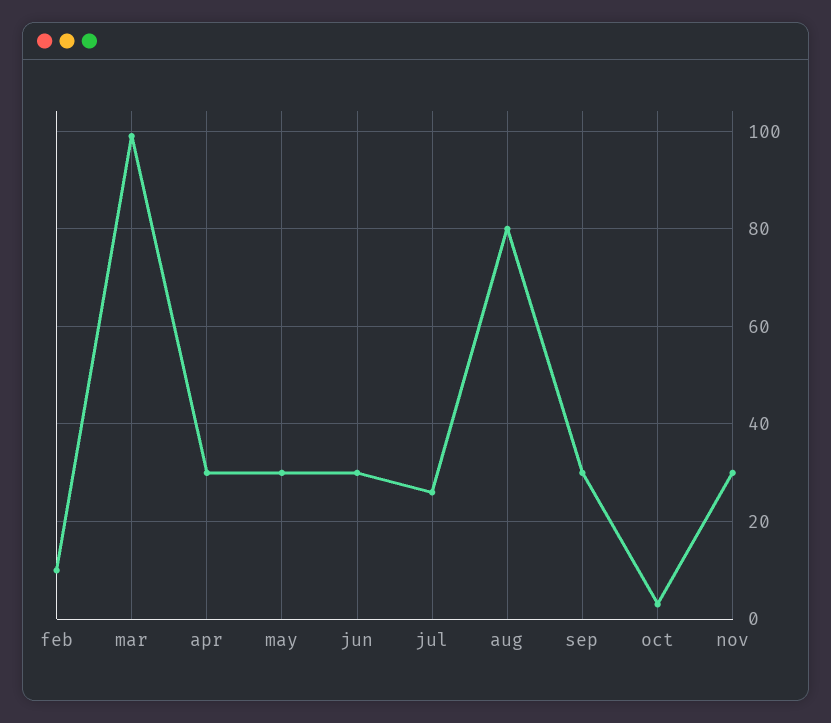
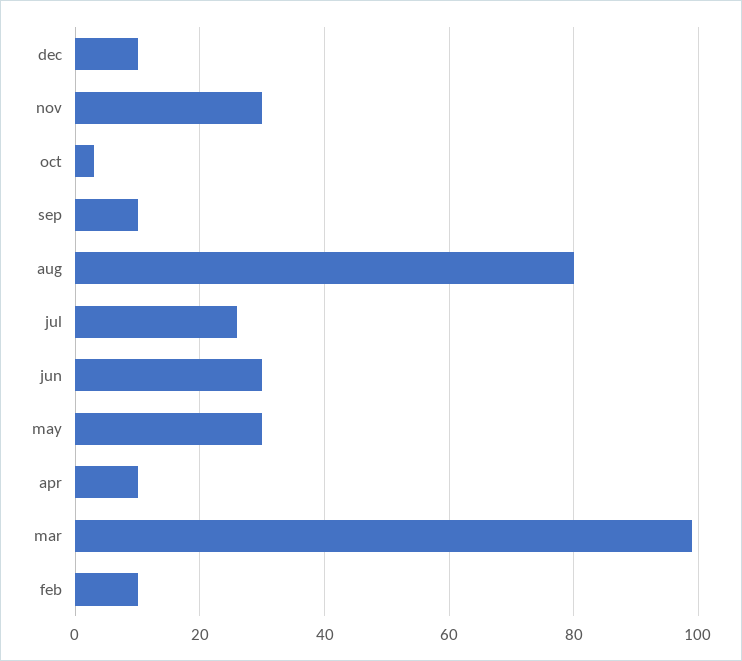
apr: 30 -> 10
sep: 30 -> 10
dec: none -> 10

